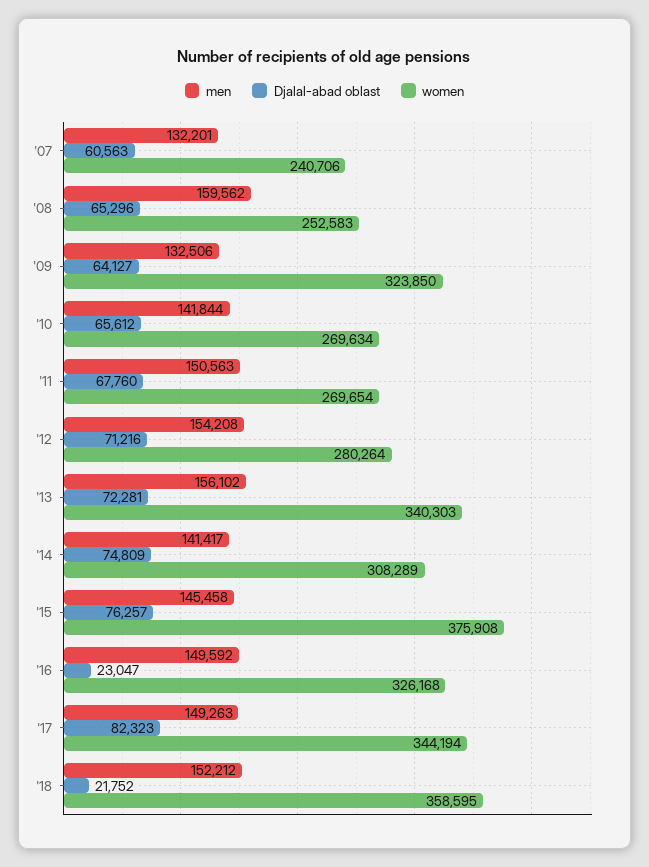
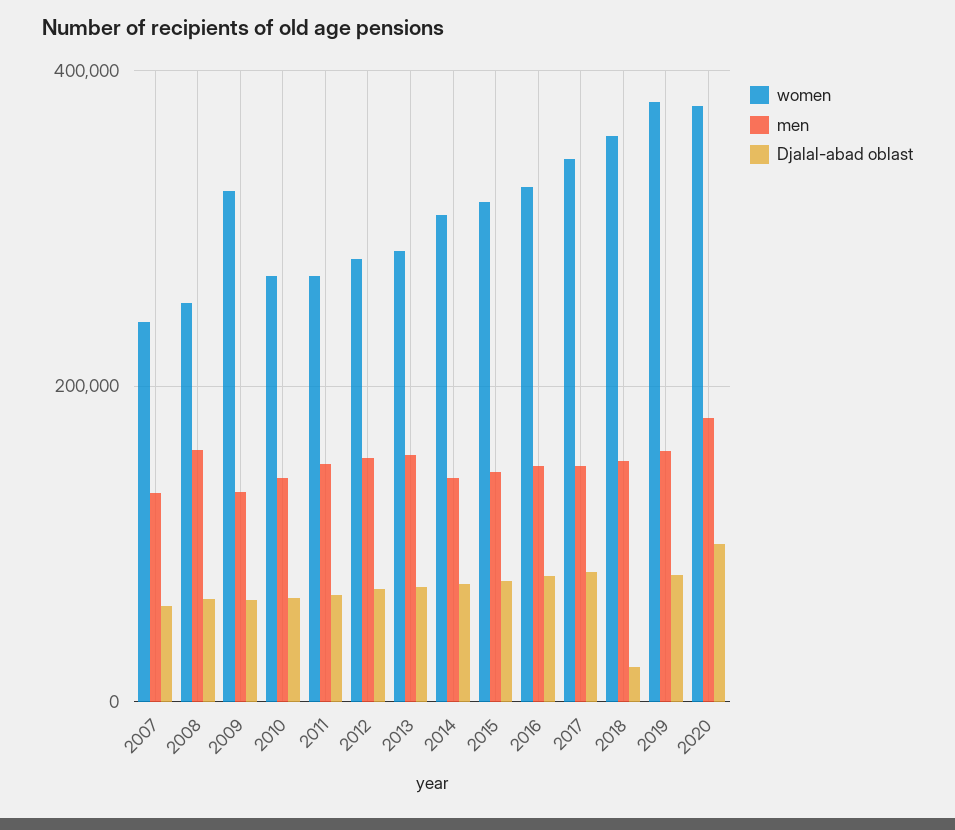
women, '13: 340303 -> 280000
women, '15: 375908 -> 320000
Djalal-abad oblast, '16: 23047 -> 80000
women, 2019: none -> 380000
men, 2019: none -> 160000
Djalal-abad oblast, 2019: none -> 80000
women, 2020: none -> 380000
men, 2020: none -> 180000
Djalal-abad oblast, 2020: none -> 100000

